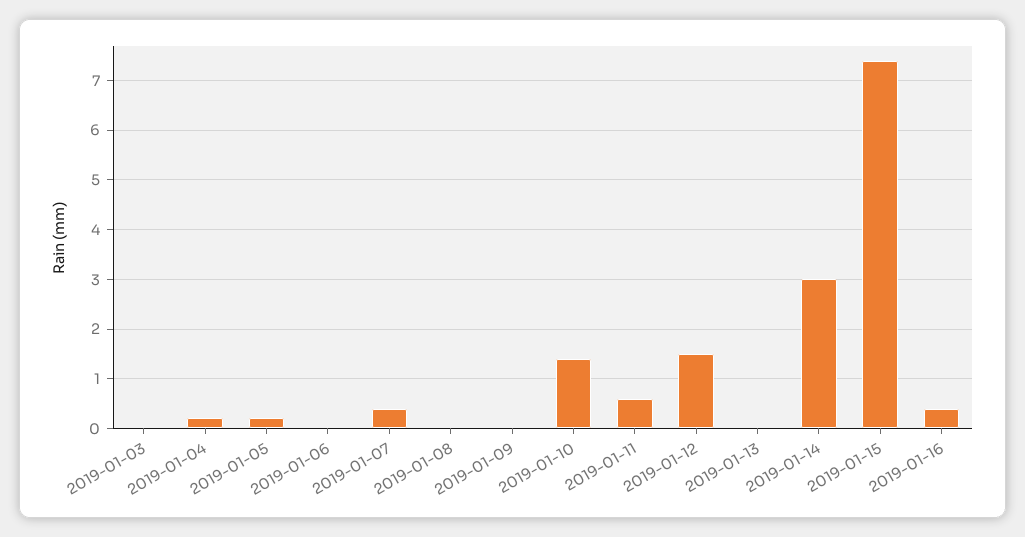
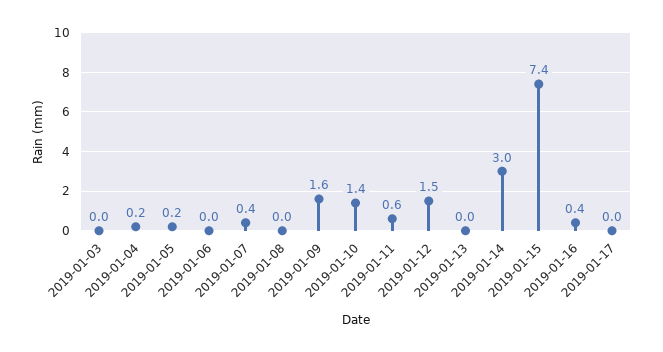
2019-01-09: 0 -> 1.6
2019-01-17: none -> 0

